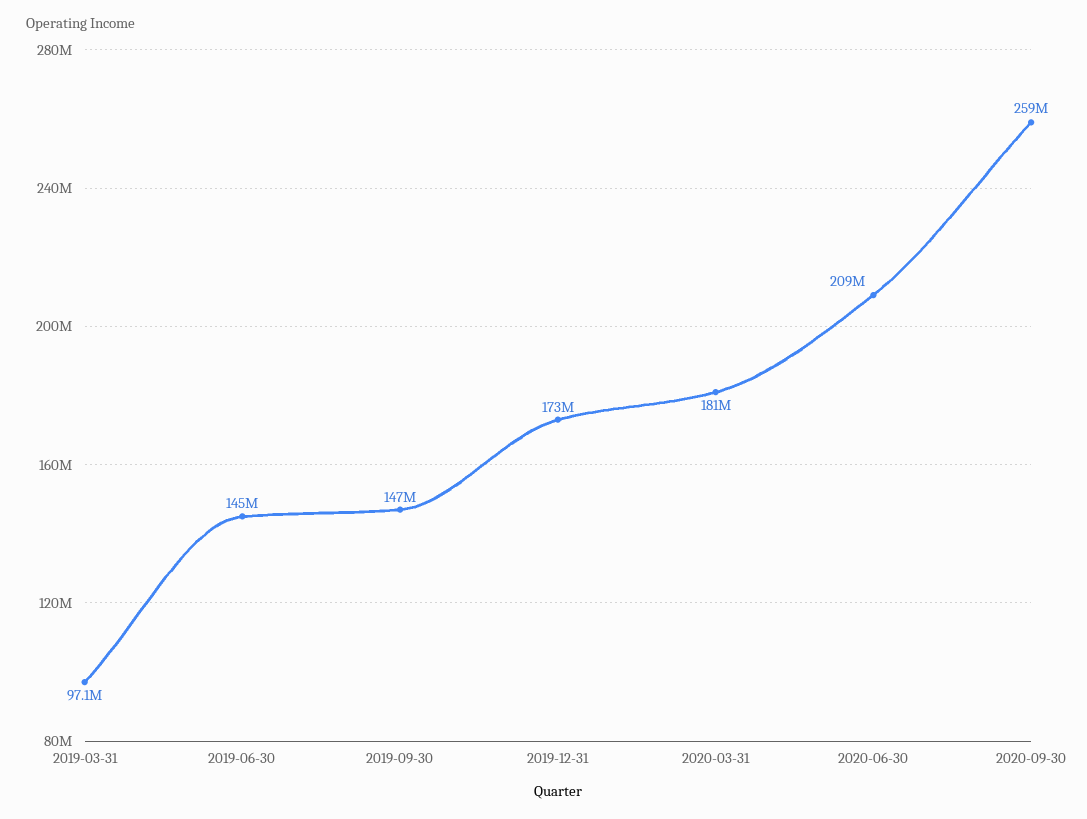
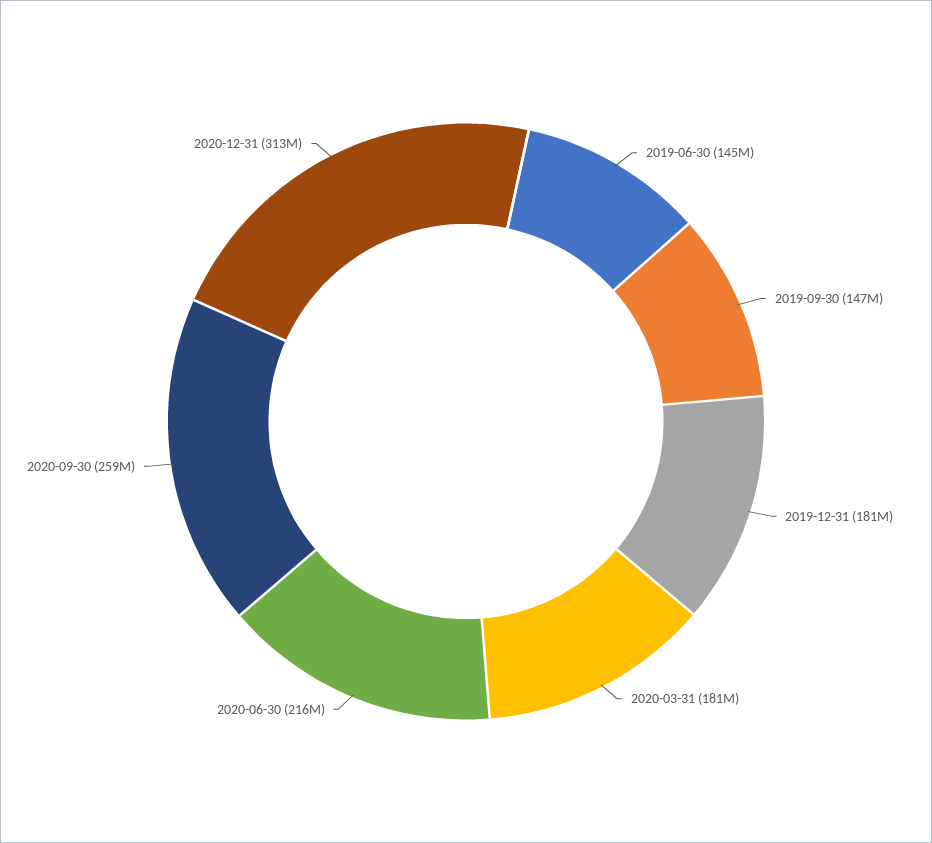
2019-03-31: 97100000 -> none
2019-12-31: 173000000 -> 181000000
2020-06-30: 209000000 -> 216000000
2020-12-31: none -> 313000000

